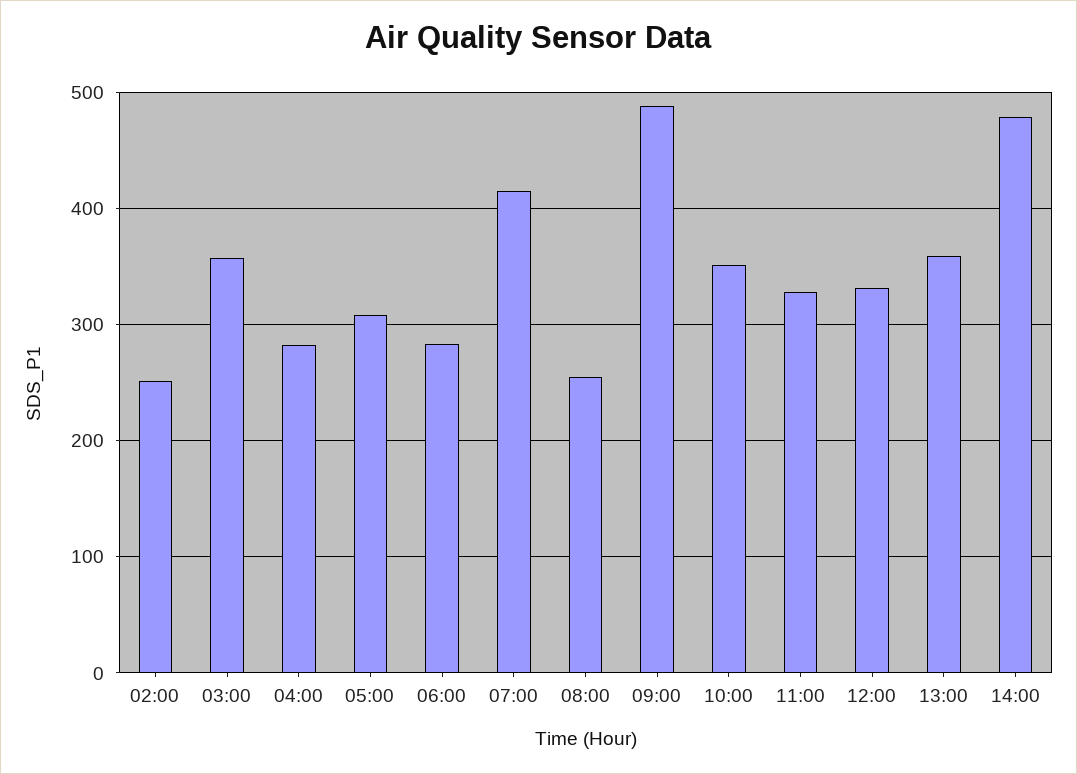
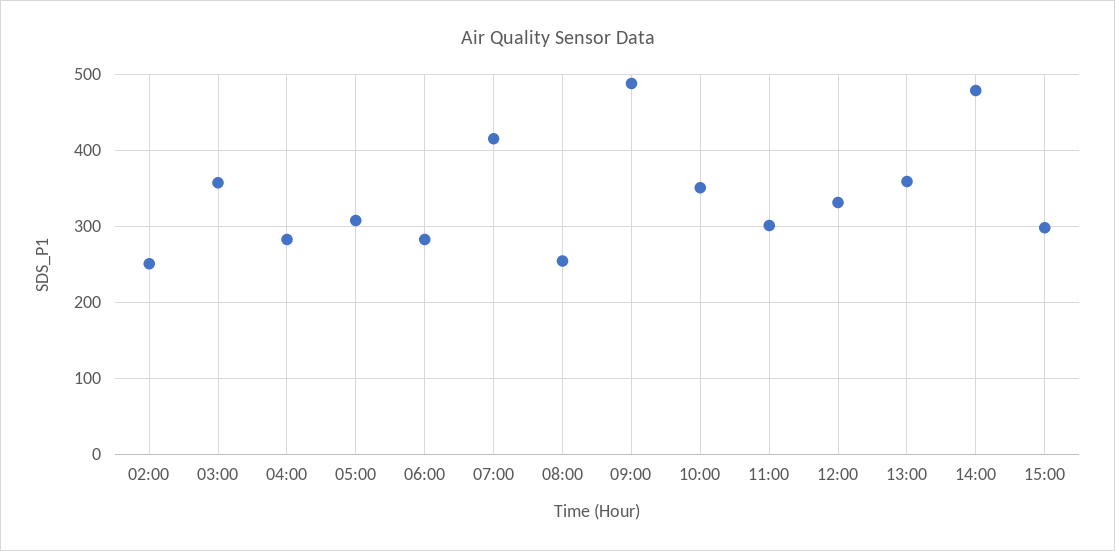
11:00: 330 -> 300
15:00: none -> 300

